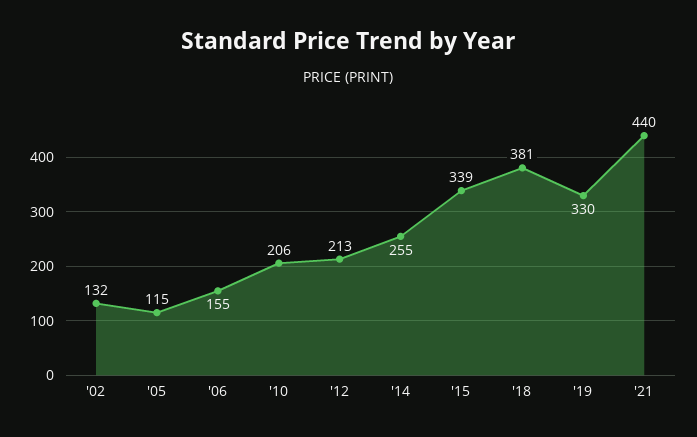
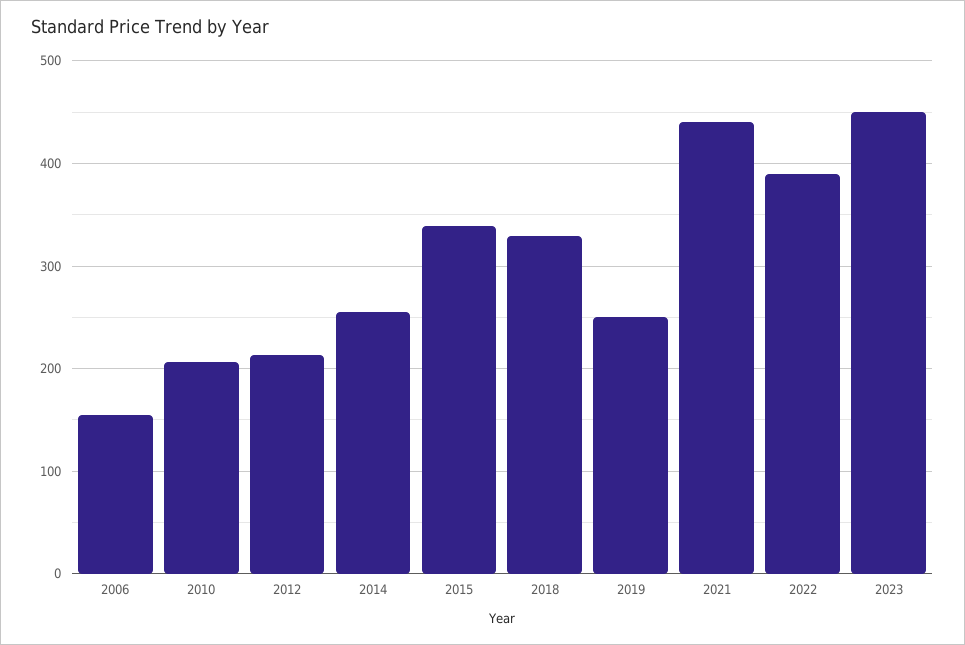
'02: 132 -> none
'05: 115 -> none
'18: 381 -> 330
'19: 330 -> 250
2022: none -> 390
2023: none -> 450

